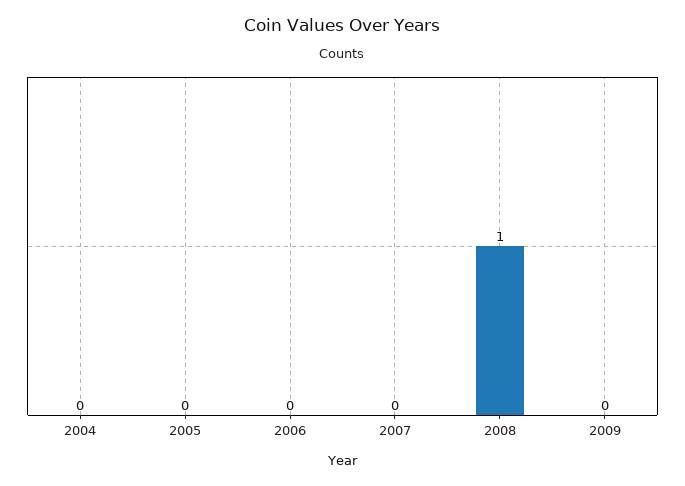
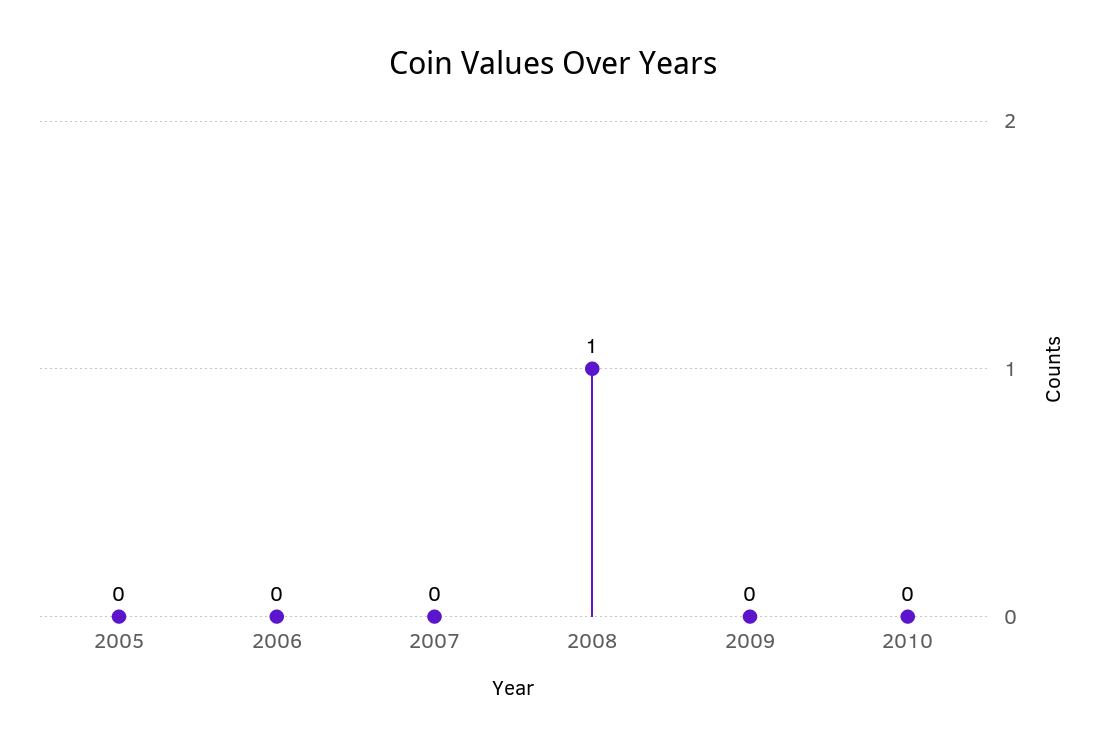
2004: 0 -> none
2010: none -> 0

